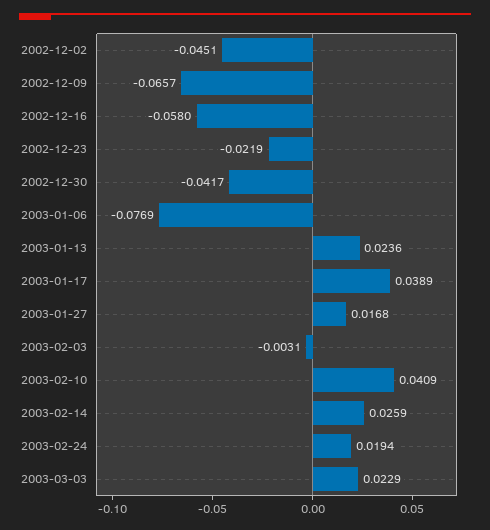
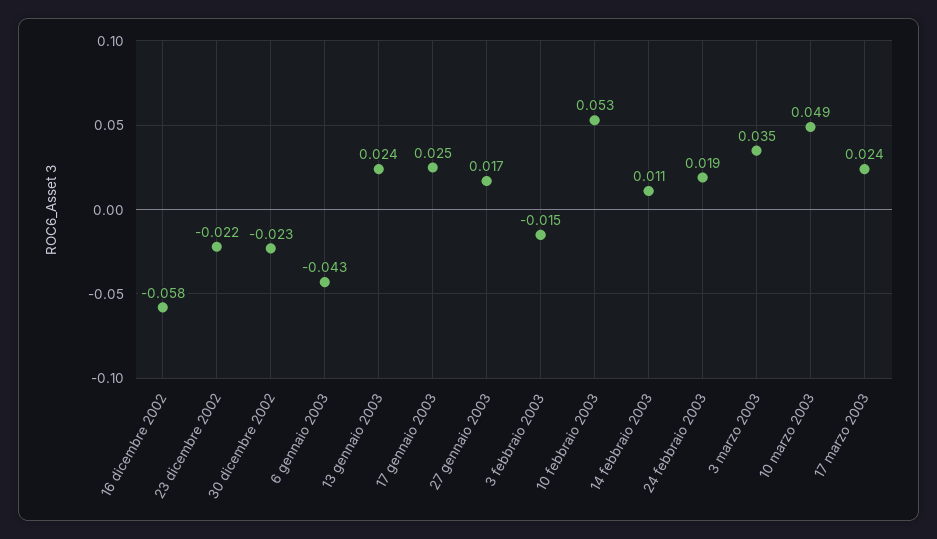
2002-12-02: -0.0451 -> none
2002-12-09: -0.0657 -> none
2002-12-30: -0.0417 -> -0.023
2003-01-06: -0.0769 -> -0.043
2003-01-17: 0.0389 -> 0.025
2003-02-03: -0.0031 -> -0.015
2003-02-10: 0.0409 -> 0.053
2003-02-14: 0.0259 -> 0.011
2003-03-03: 0.0229 -> 0.035
10 marzo 2003: none -> 0.049
17 marzo 2003: none -> 0.024

